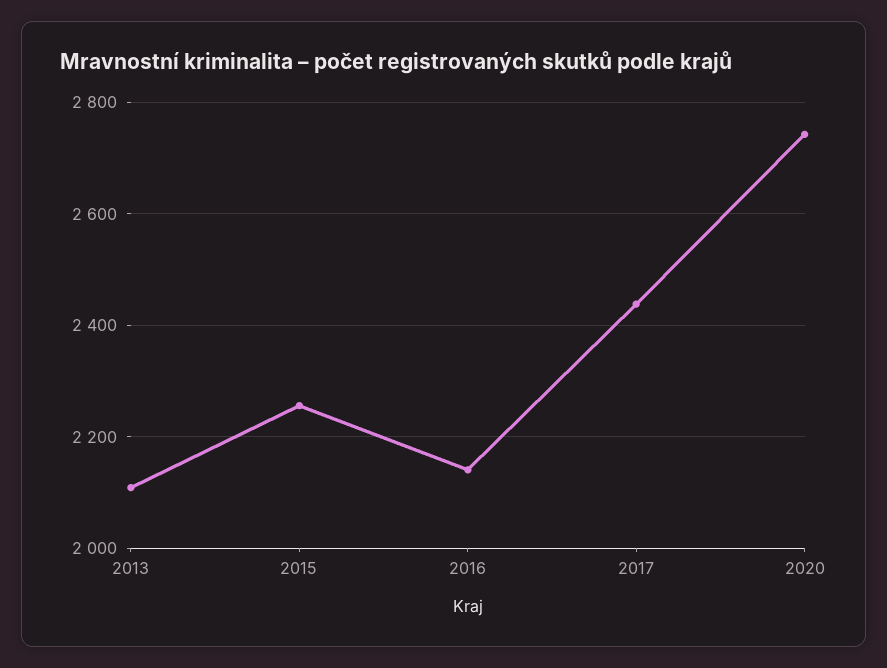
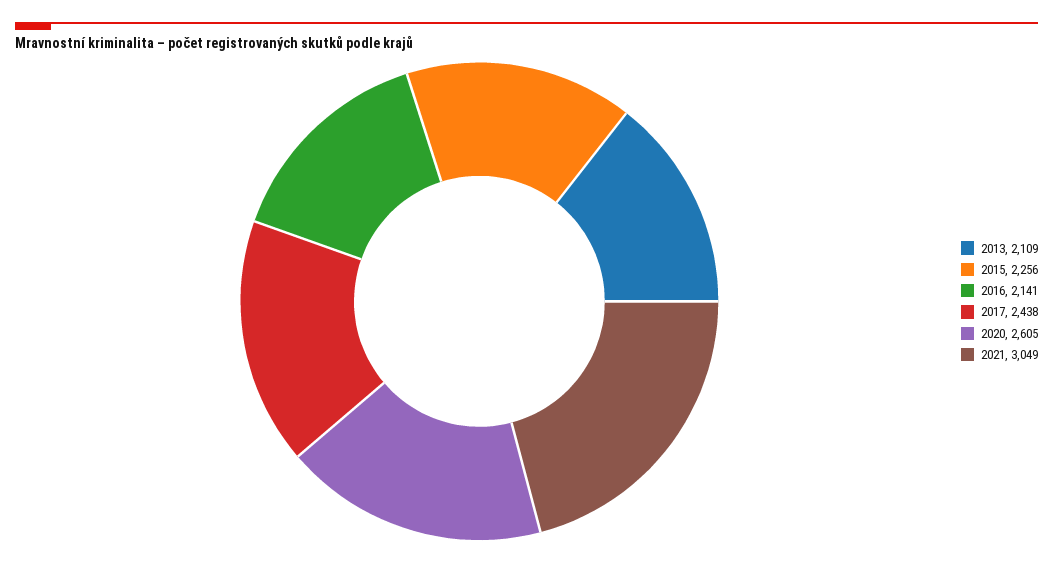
2020: 2740 -> 2605
2021: none -> 3049

